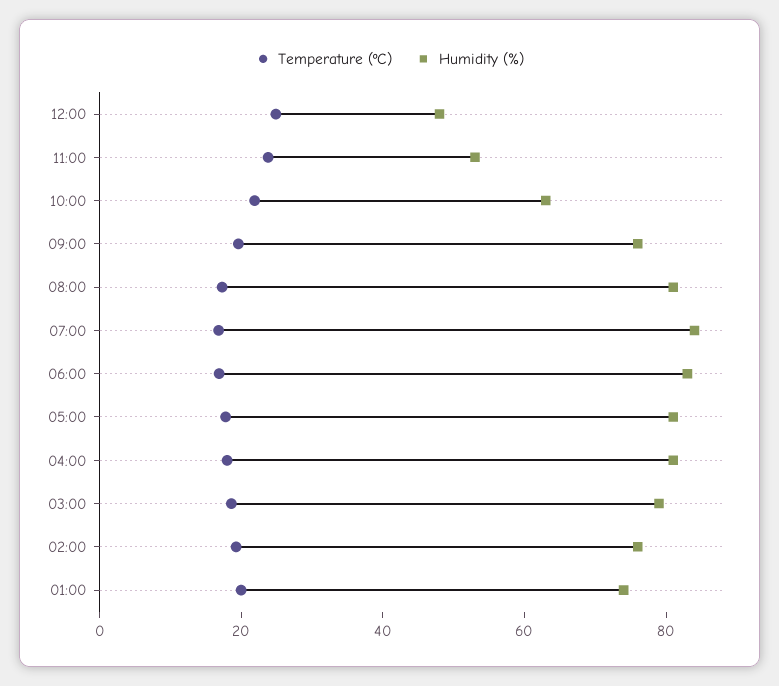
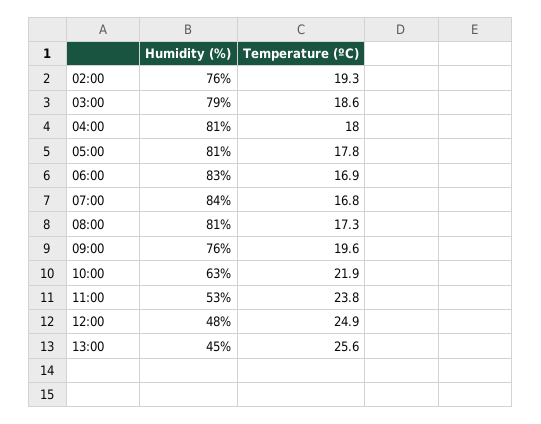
Temperature (ºC), 01:00: 20 -> none
Humidity (%), 01:00: 75 -> none
Humidity (%), 13:00: none -> 45
Temperature (ºC), 13:00: none -> 25.6

